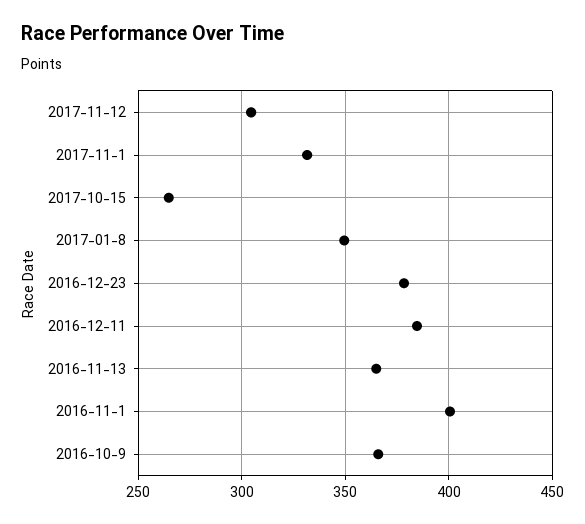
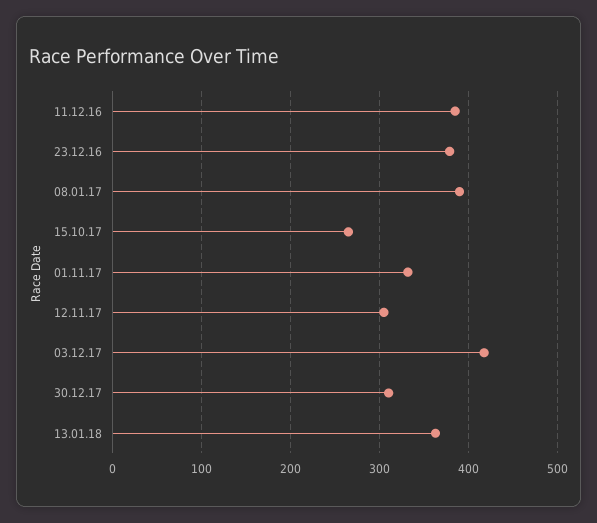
2017-01-8: 350 -> 390
2016-11-13: 365 -> none
2016-11-1: 400 -> none
2016-10-9: 365 -> none
03.12.17: none -> 420
30.12.17: none -> 310
13.01.18: none -> 360

